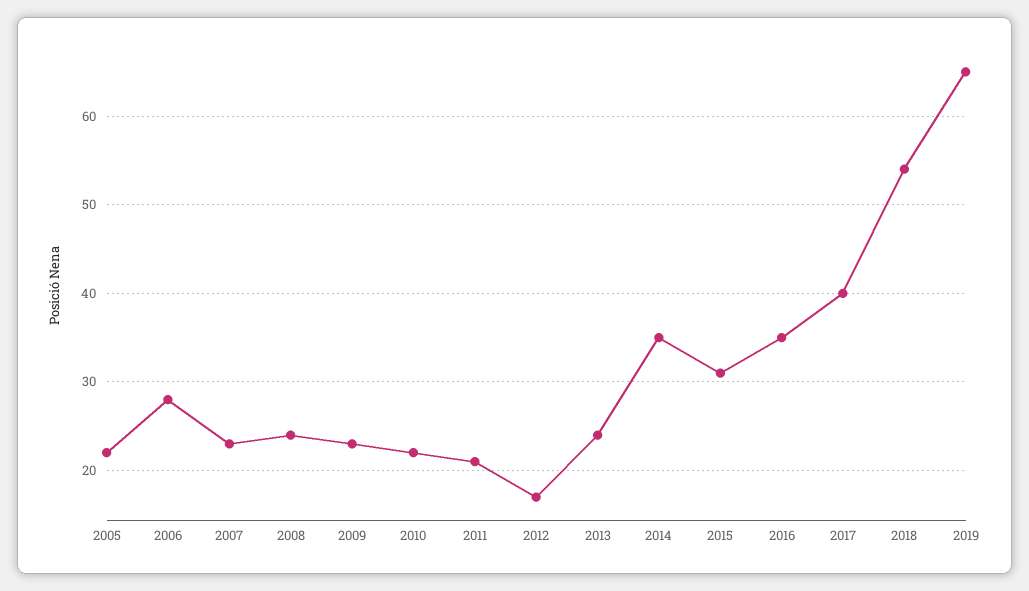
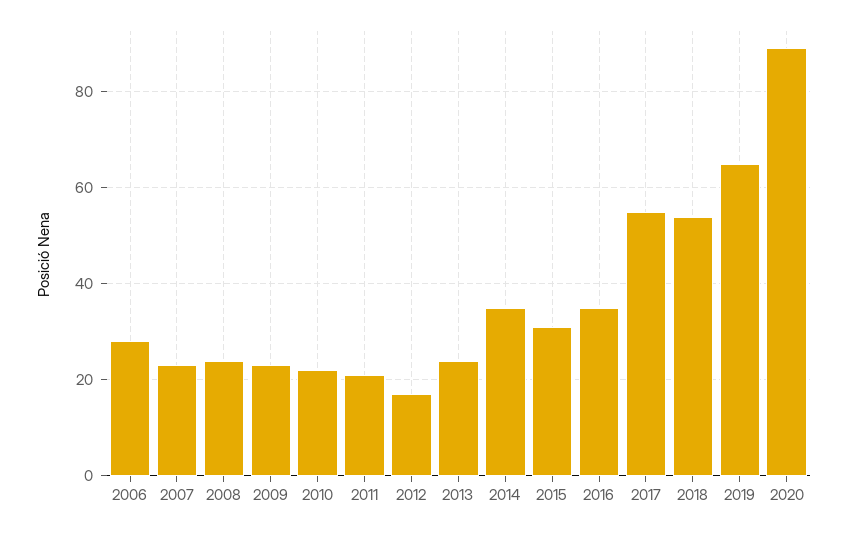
2005: 22 -> none
2017: 40 -> 55
2020: none -> 90

